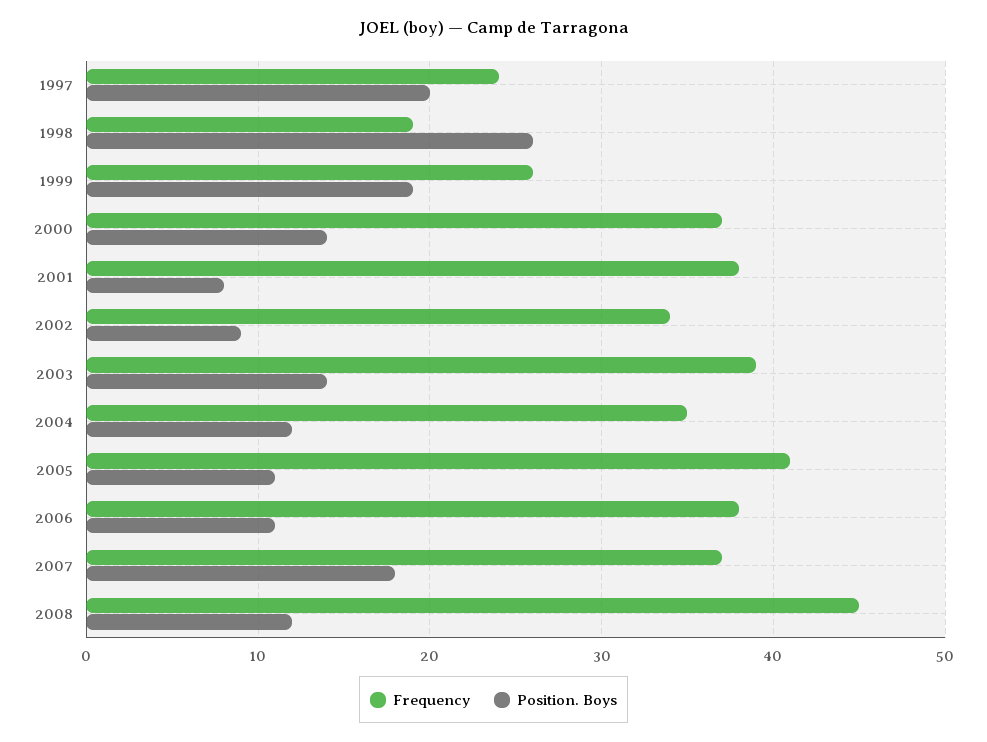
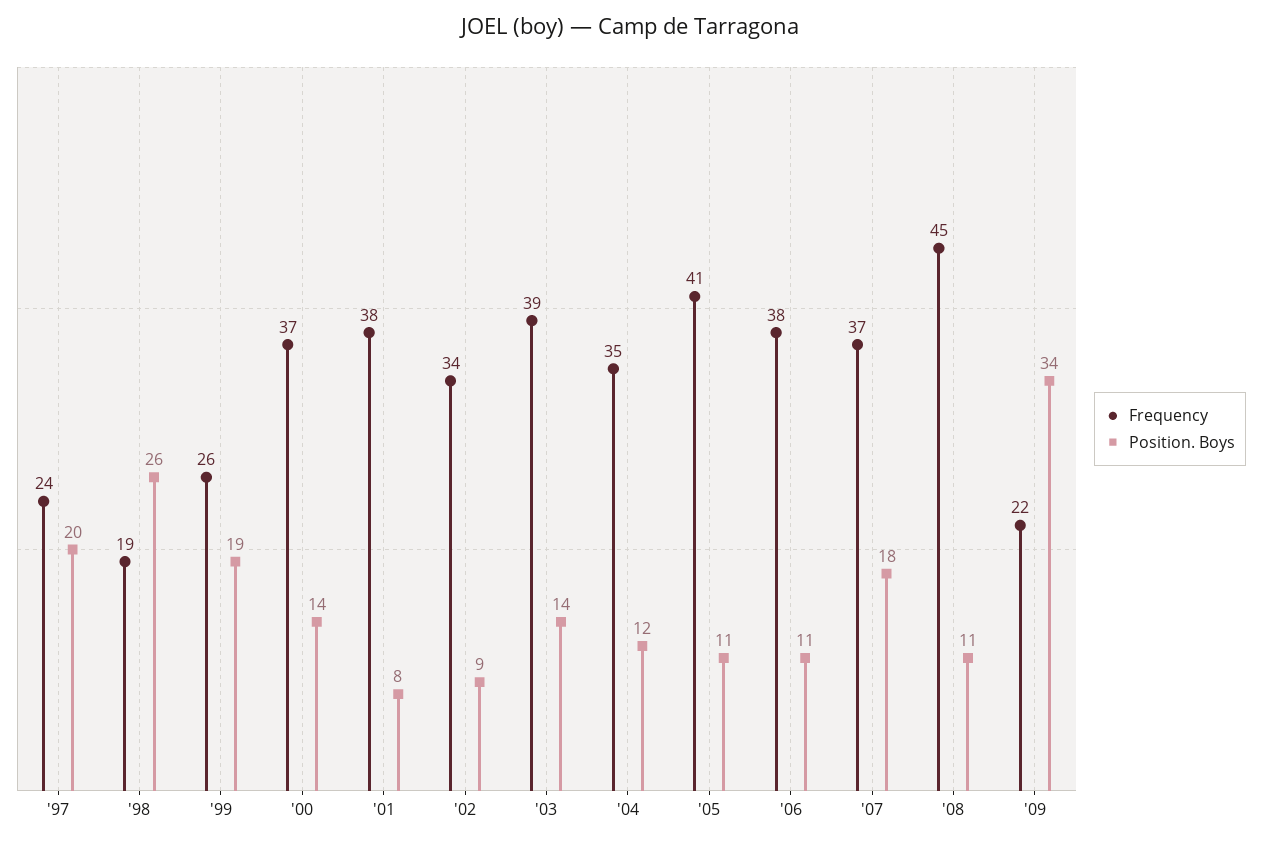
Position. Boys, 2008: 12 -> 11
Frequency, '09: none -> 22
Position. Boys, '09: none -> 34

